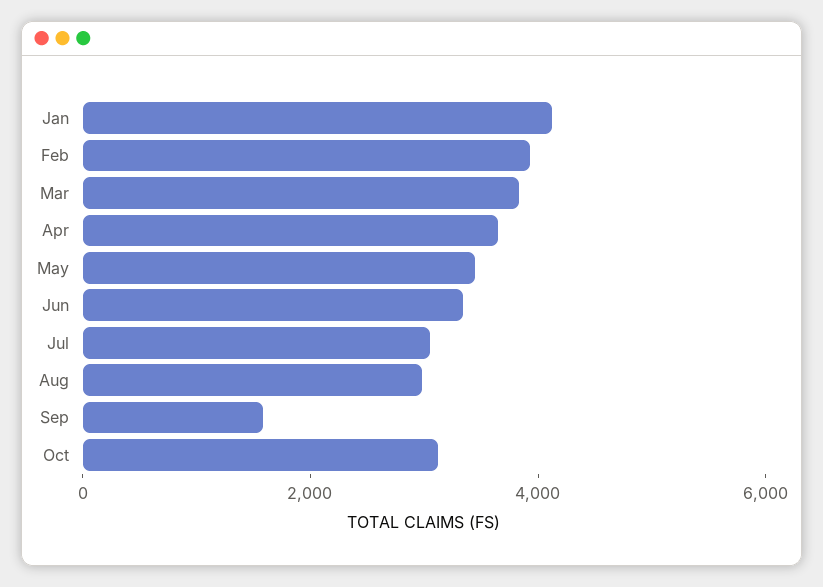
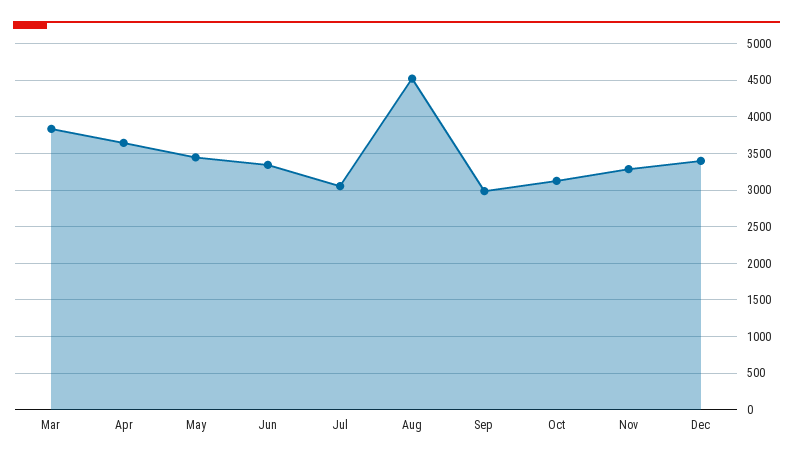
Jan: 4000 -> none
Feb: 4000 -> none
Aug: 3000 -> 4500
Sep: 1500 -> 3000
Nov: none -> 3300
Dec: none -> 3400

